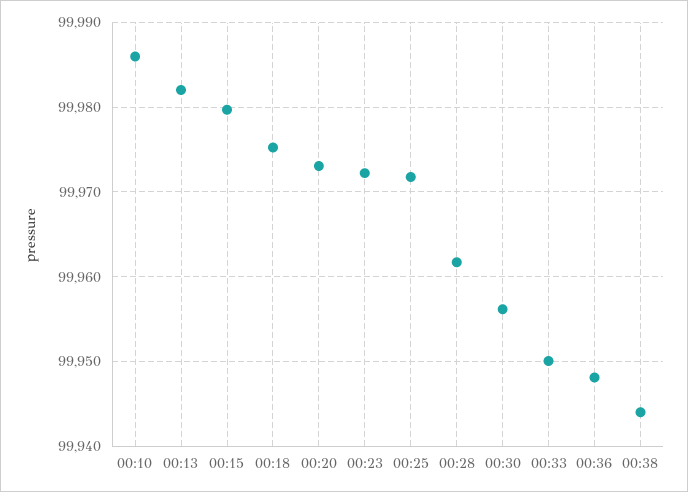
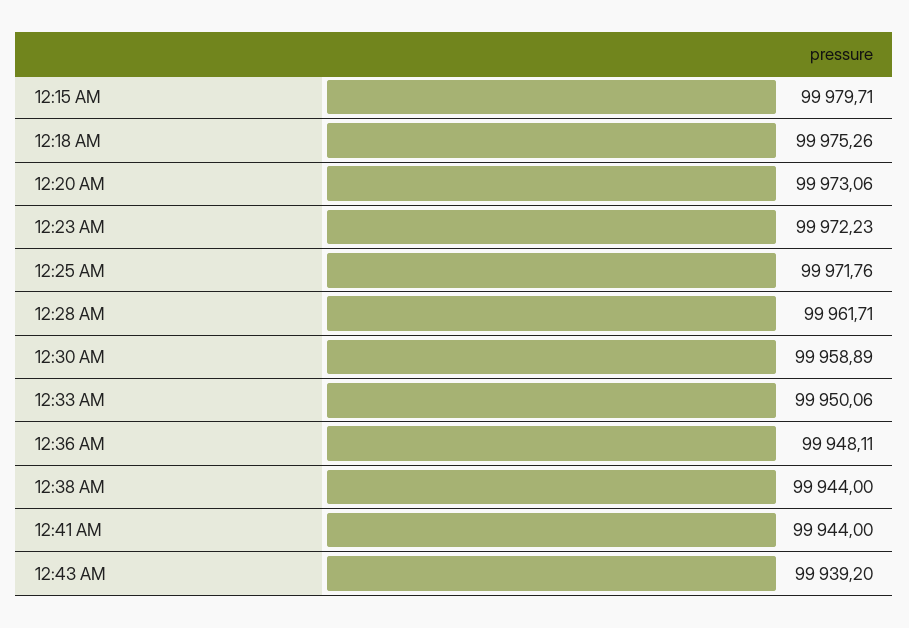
00:10: 99986 -> none
00:13: 99982 -> none
00:30: 99956 -> 99958.89
12:41 AM: none -> 99944
12:43 AM: none -> 99939.2

